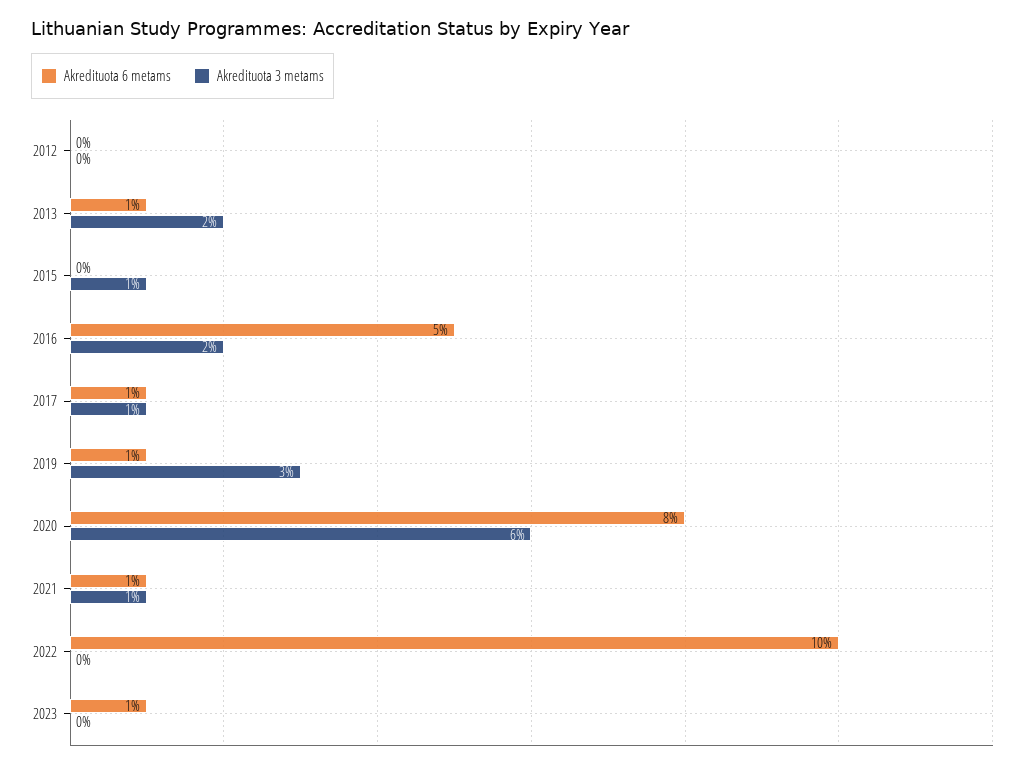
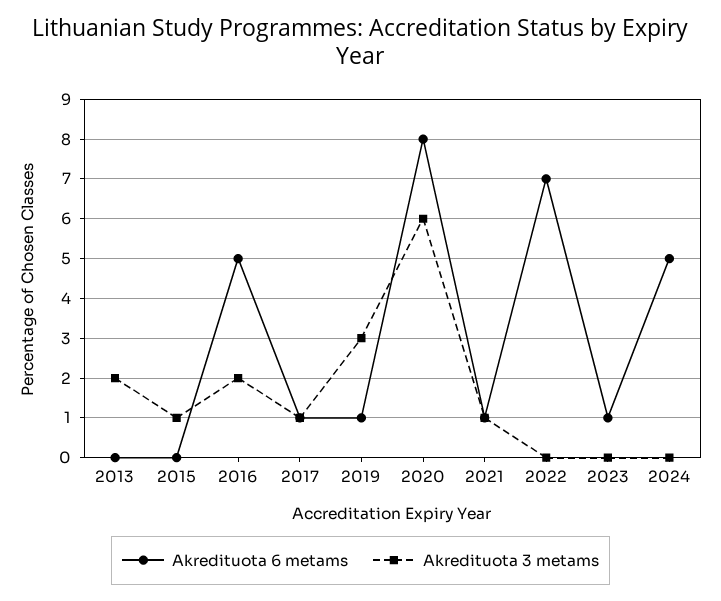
Akredituota 6 metams, 2012: 0 -> none
Akredituota 3 metams, 2012: 0 -> none
Akredituota 6 metams, 2013: 1 -> 0
Akredituota 6 metams, 2022: 10 -> 7
Akredituota 6 metams, 2024: none -> 5
Akredituota 3 metams, 2024: none -> 0

